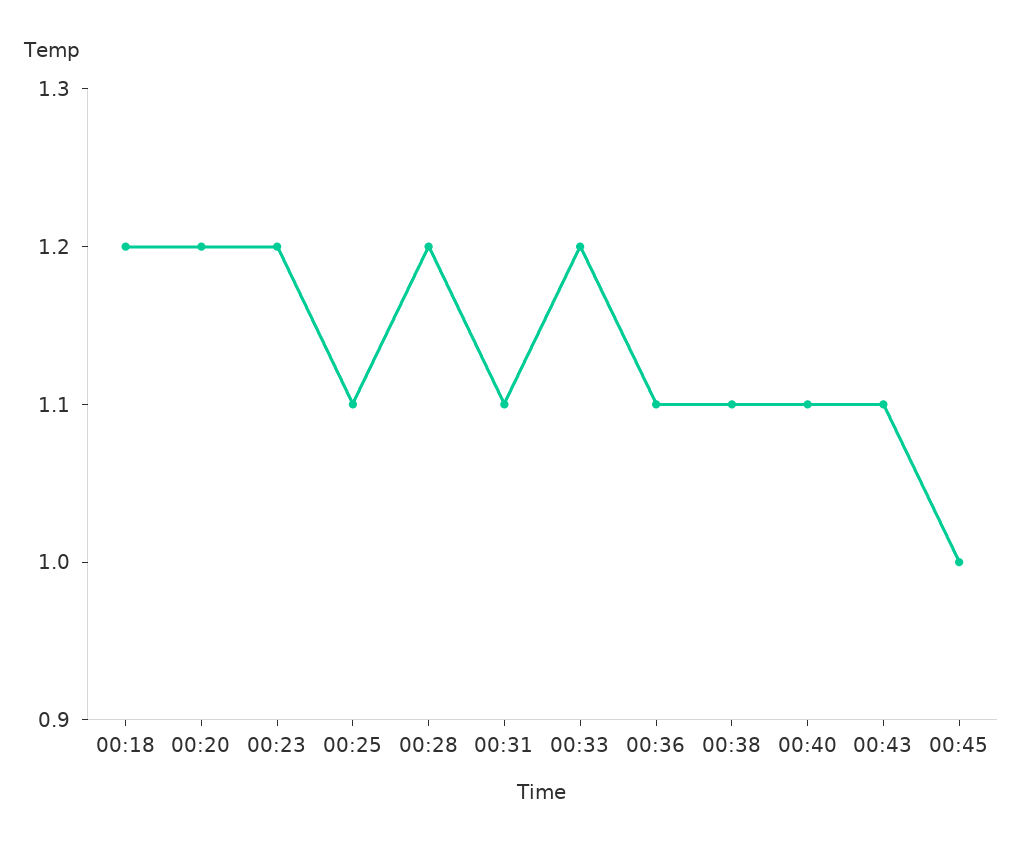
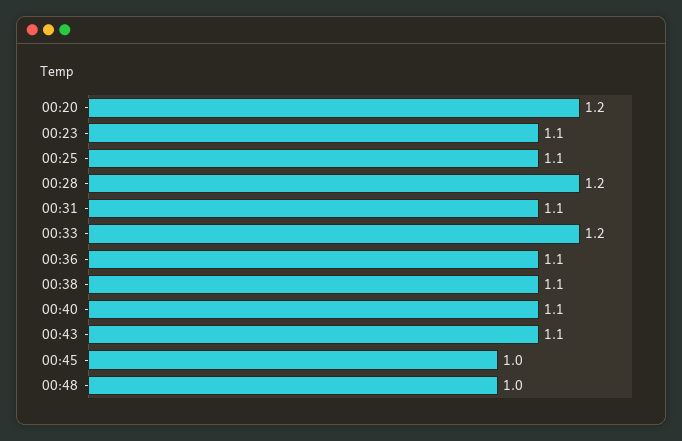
00:18: 1.2 -> none
00:23: 1.2 -> 1.1
00:48: none -> 1

